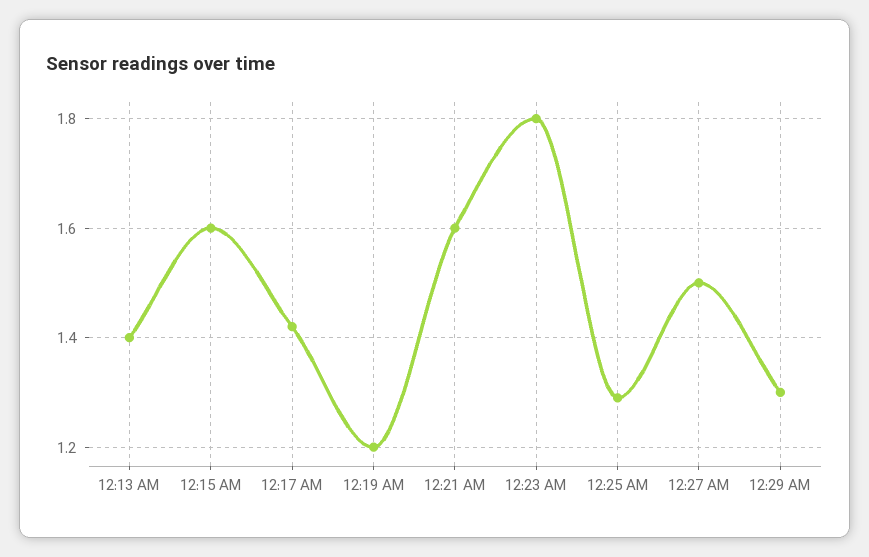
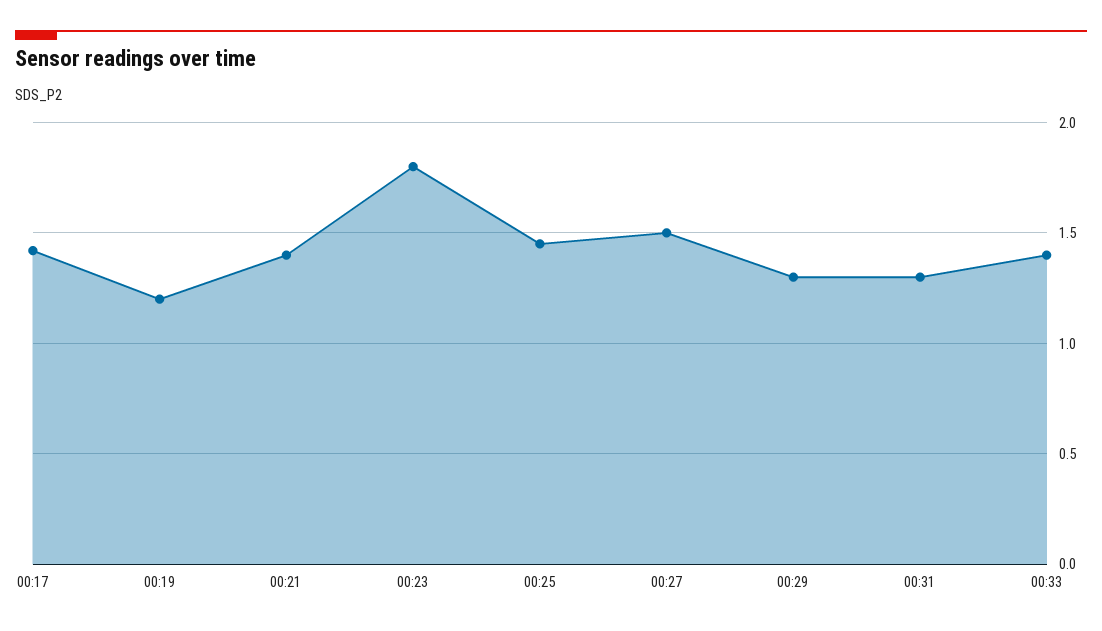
12:13 AM: 1.4 -> none
12:15 AM: 1.6 -> none
12:21 AM: 1.6 -> 1.4
12:25 AM: 1.3 -> 1.45
00:31: none -> 1.3
00:33: none -> 1.4

